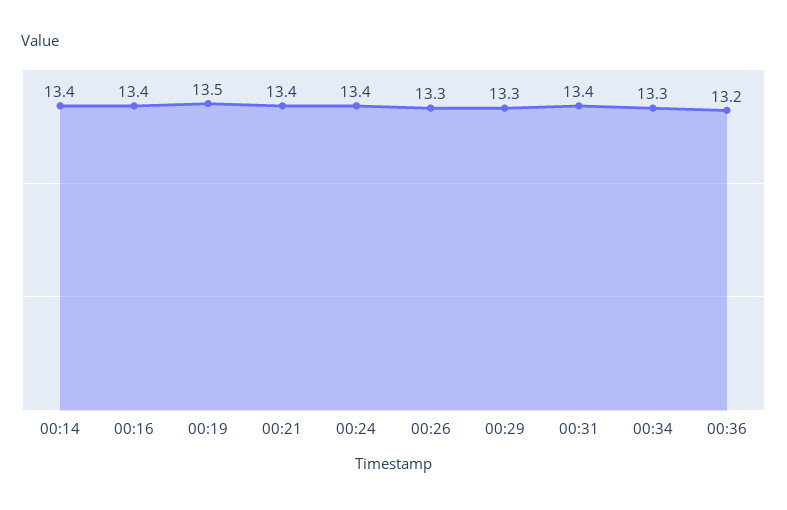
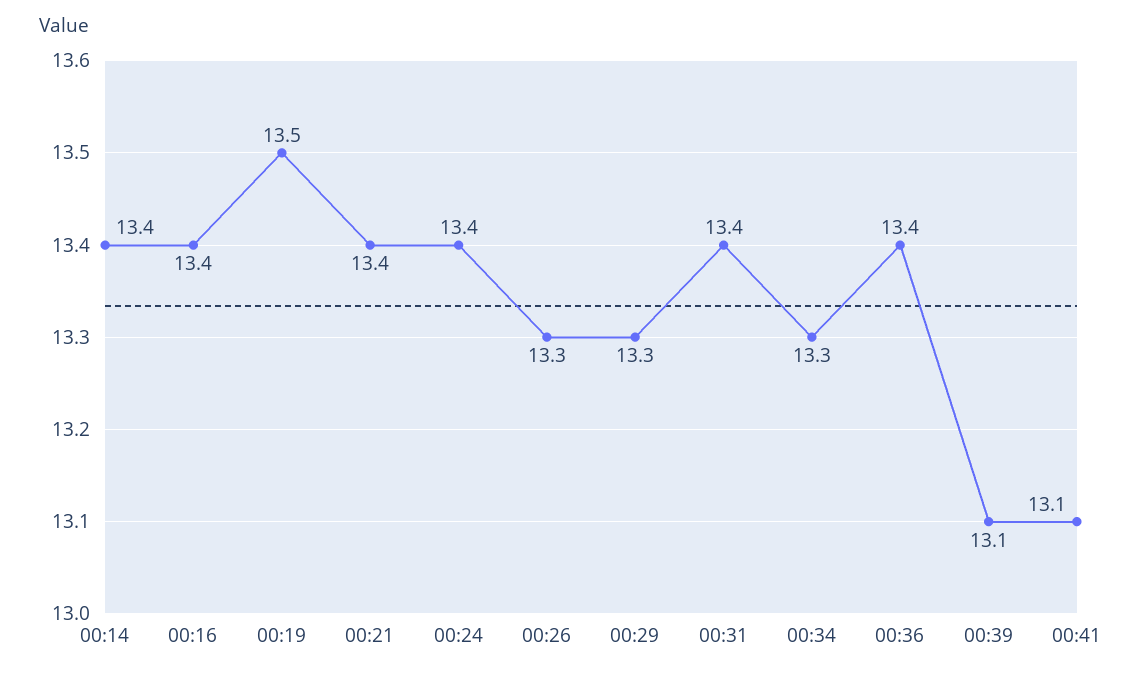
00:36: 13.2 -> 13.4
00:39: none -> 13.1
00:41: none -> 13.1

